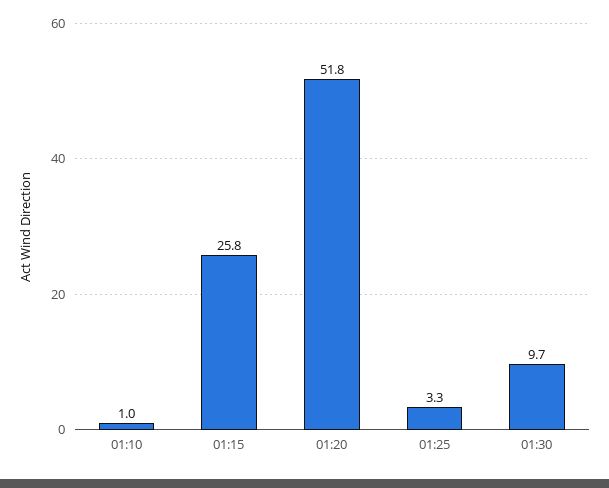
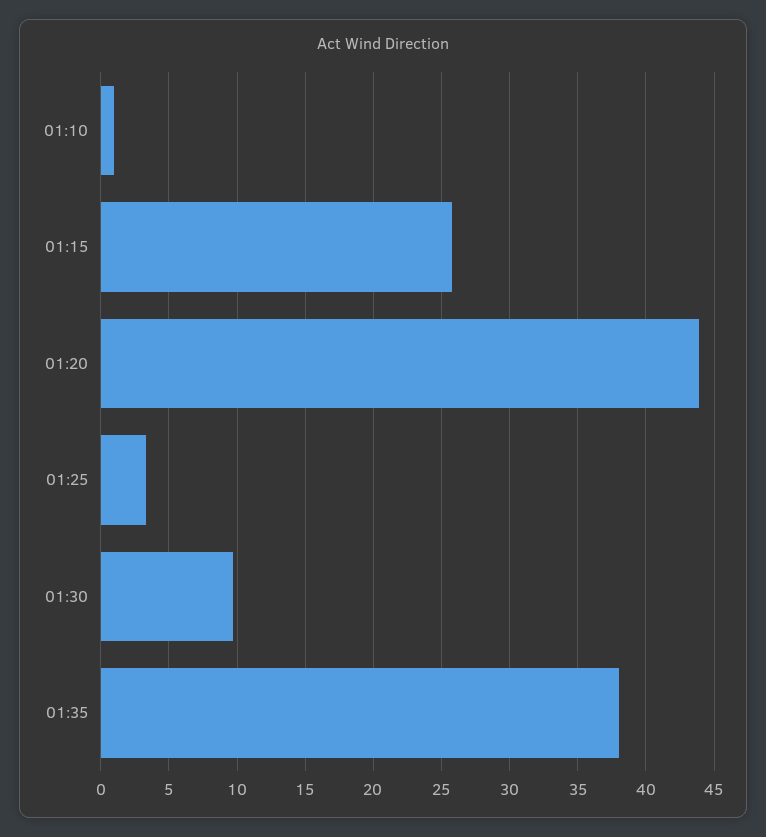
01:20: 51.8 -> 44
01:35: none -> 38

